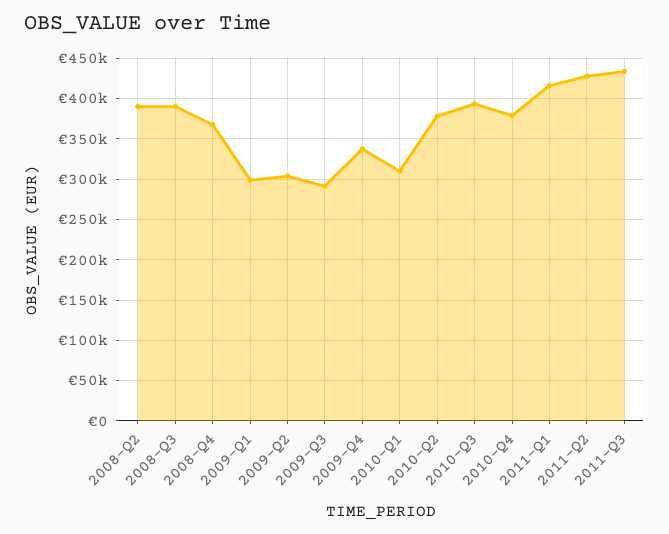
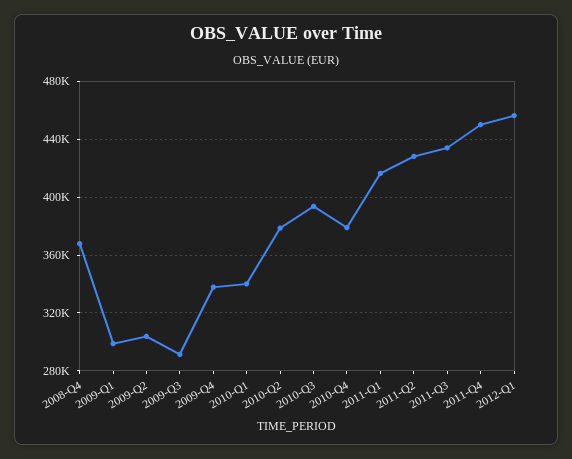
2008-Q2: 390000 -> none
2008-Q3: 390000 -> none
2010-Q1: 310000 -> 340000
2011-Q4: none -> 450000
2012-Q1: none -> 455000

